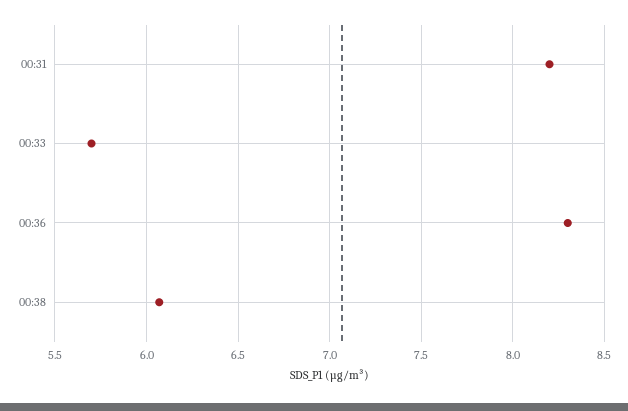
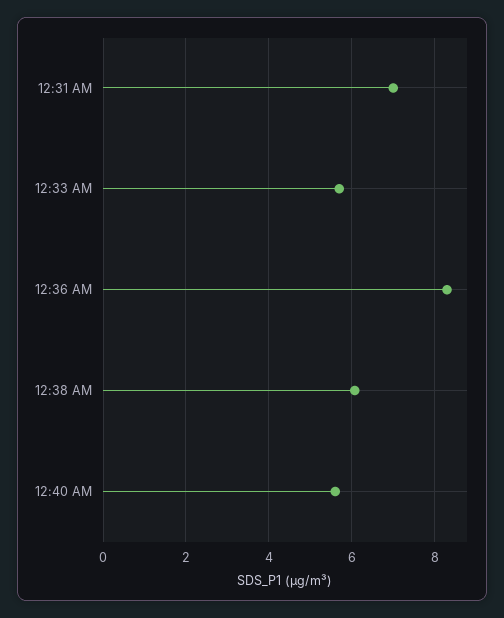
00:31: 8.2 -> 7
12:40 AM: none -> 5.6

